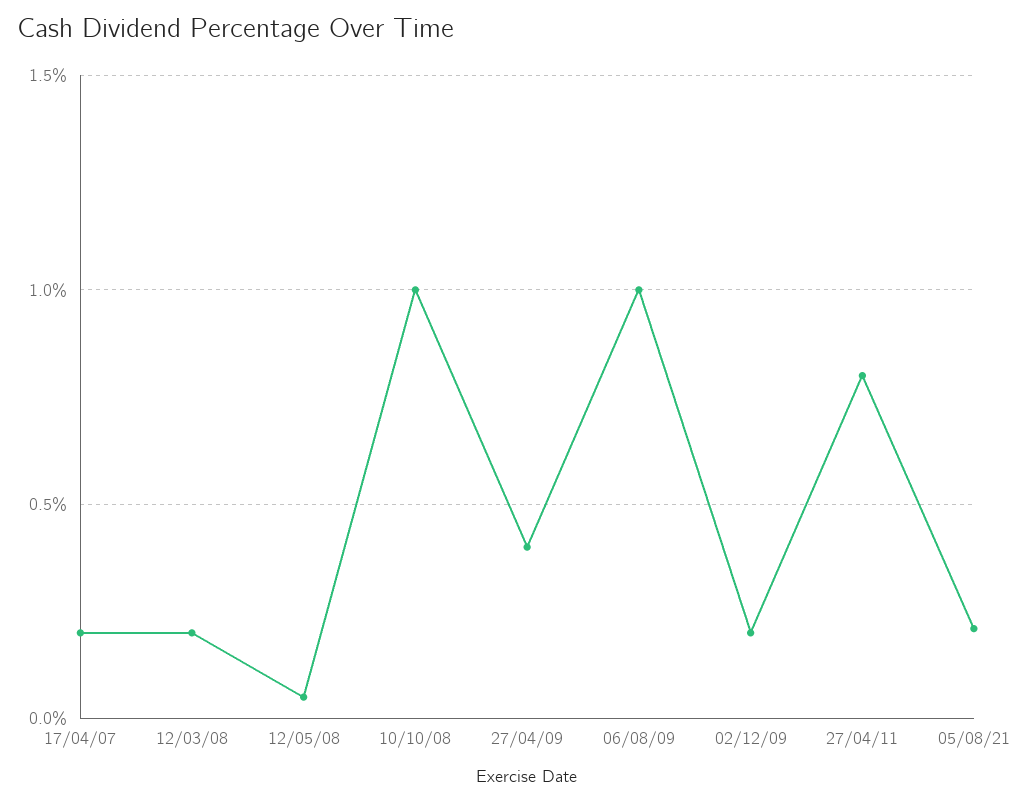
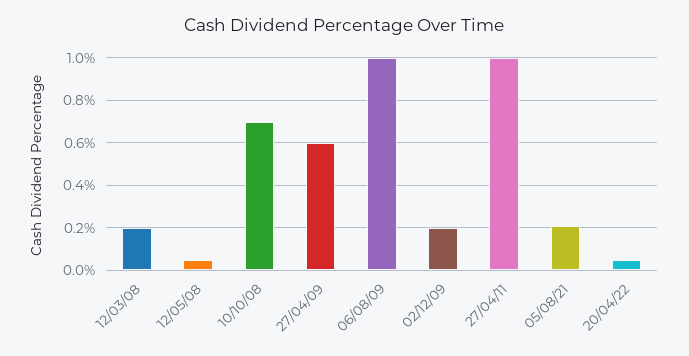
17/04/07: 0.2 -> none
10/10/08: 1 -> 0.7
27/04/09: 0.4 -> 0.6
27/04/11: 0.8 -> 1
20/04/22: none -> 0.05

